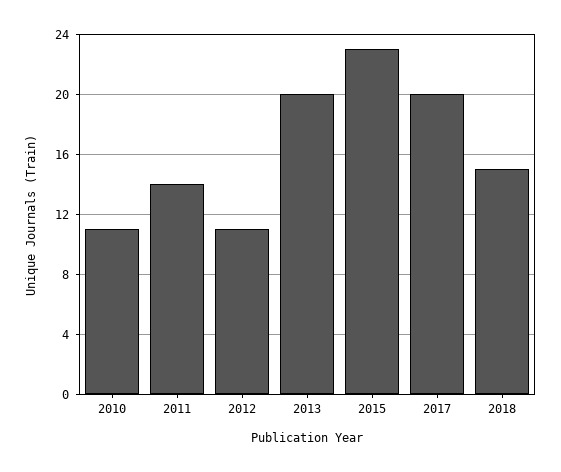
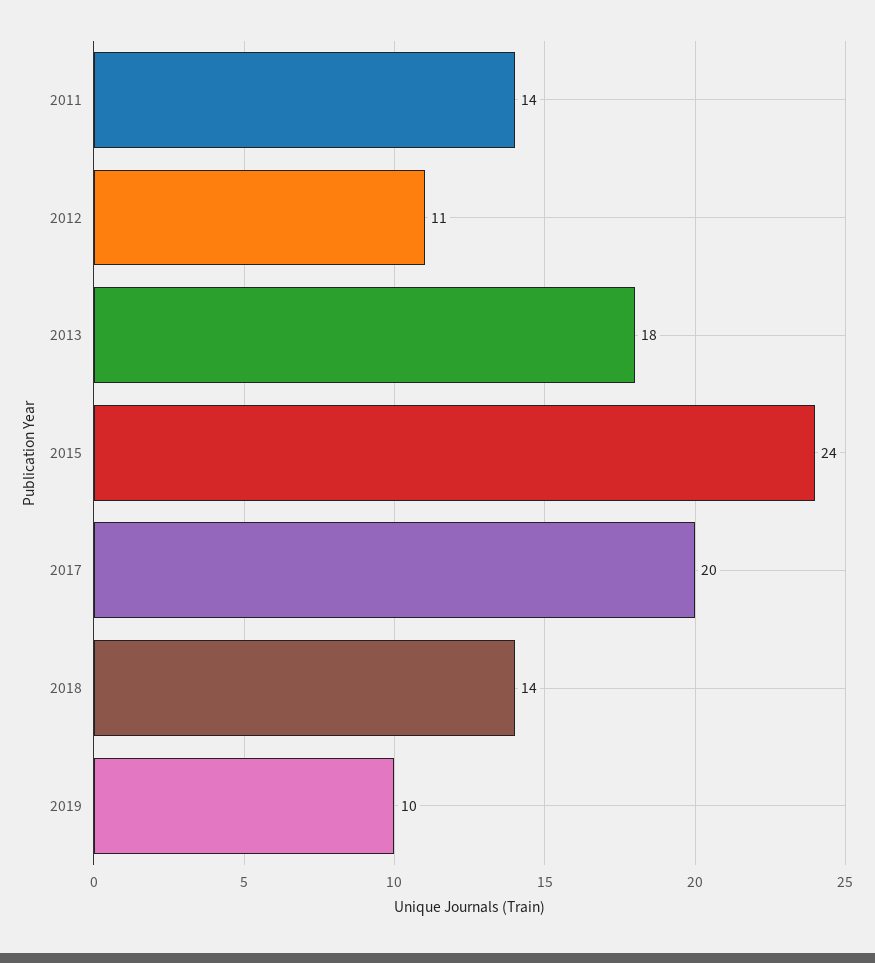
2010: 11 -> none
2013: 20 -> 18
2015: 23 -> 24
2018: 15 -> 14
2019: none -> 10

